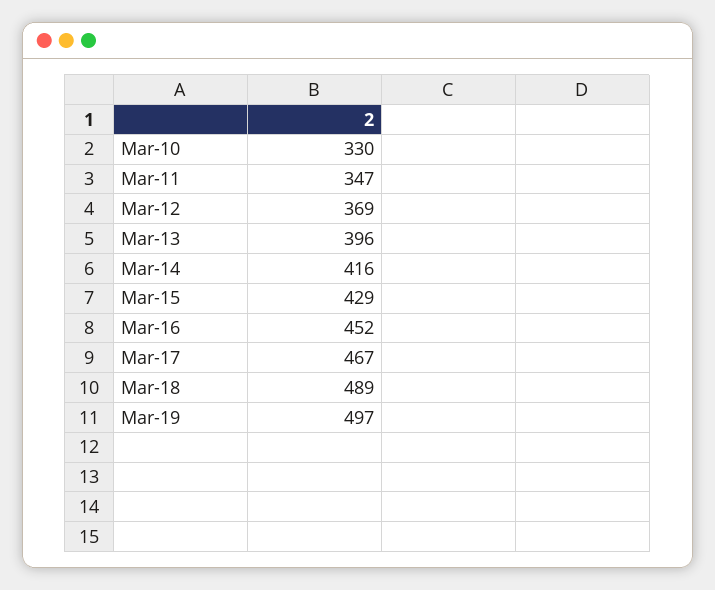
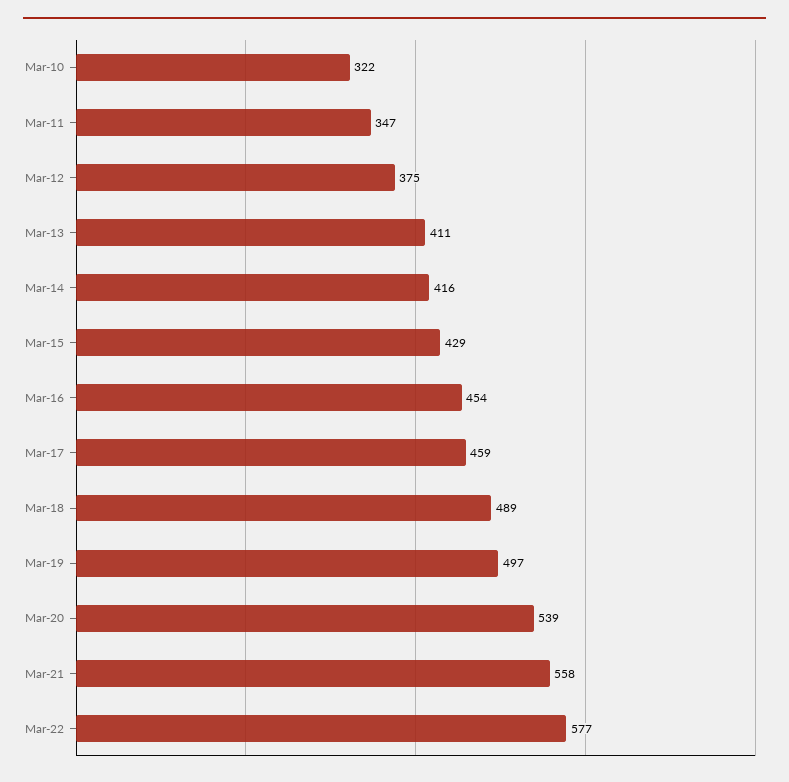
Mar-10: 330 -> 322
Mar-12: 369 -> 375
Mar-13: 396 -> 411
Mar-16: 452 -> 454
Mar-17: 467 -> 459
Mar-20: none -> 539
Mar-21: none -> 558
Mar-22: none -> 577

